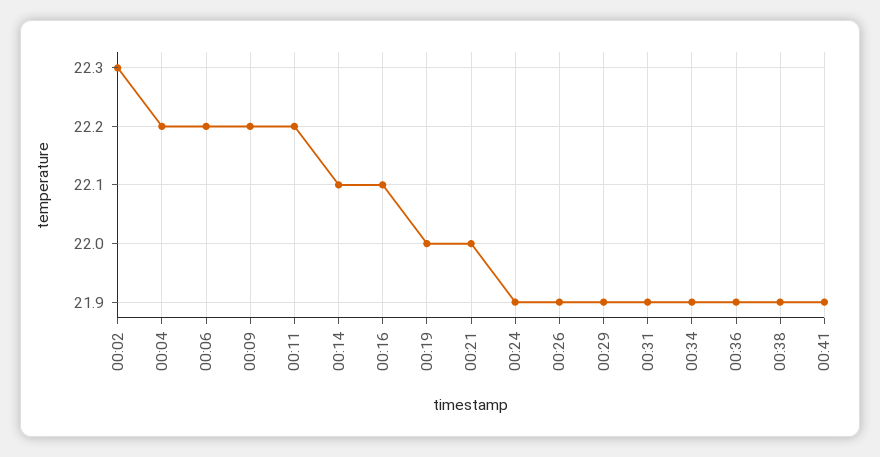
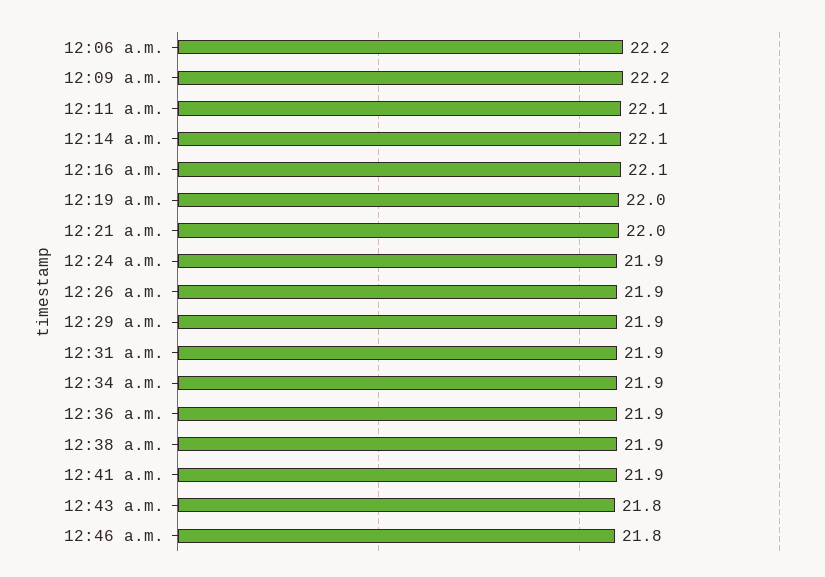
00:02: 22.3 -> none
00:04: 22.2 -> none
00:11: 22.2 -> 22.1
12:43 a.m.: none -> 21.8
12:46 a.m.: none -> 21.8

